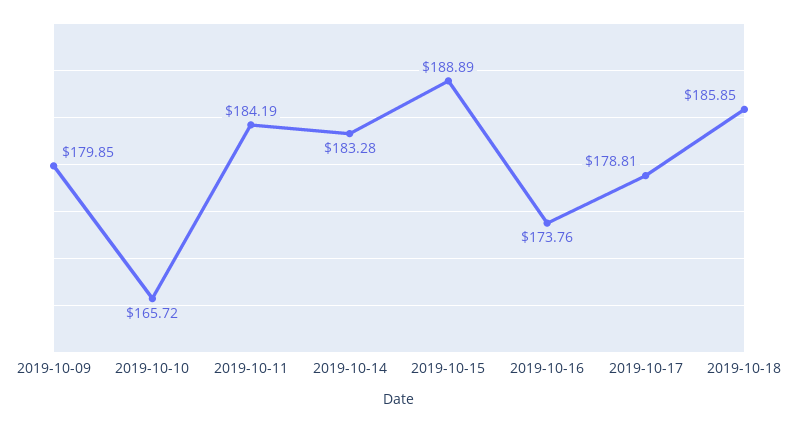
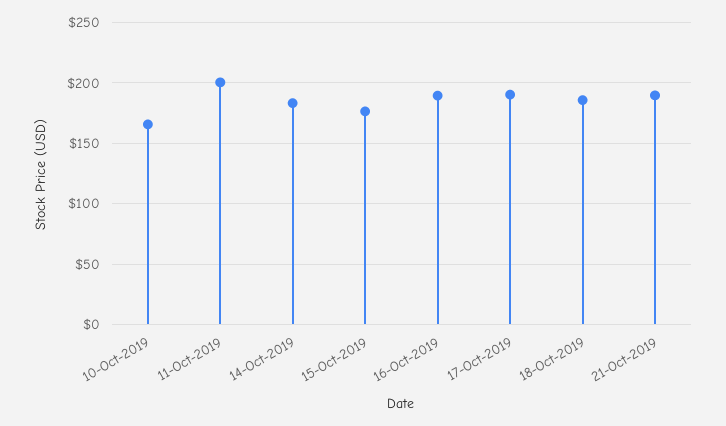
2019-10-09: 179.85 -> none
2019-10-11: 184.19 -> 200
2019-10-15: 188.89 -> 175
2019-10-16: 173.76 -> 190
2019-10-17: 178.81 -> 190
21-Oct-2019: none -> 190

